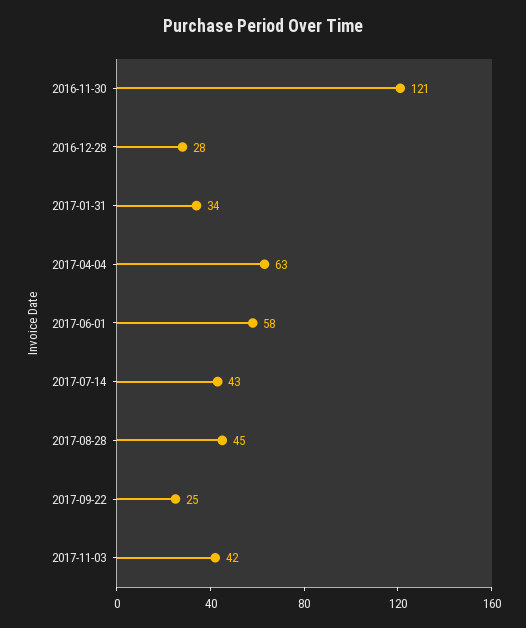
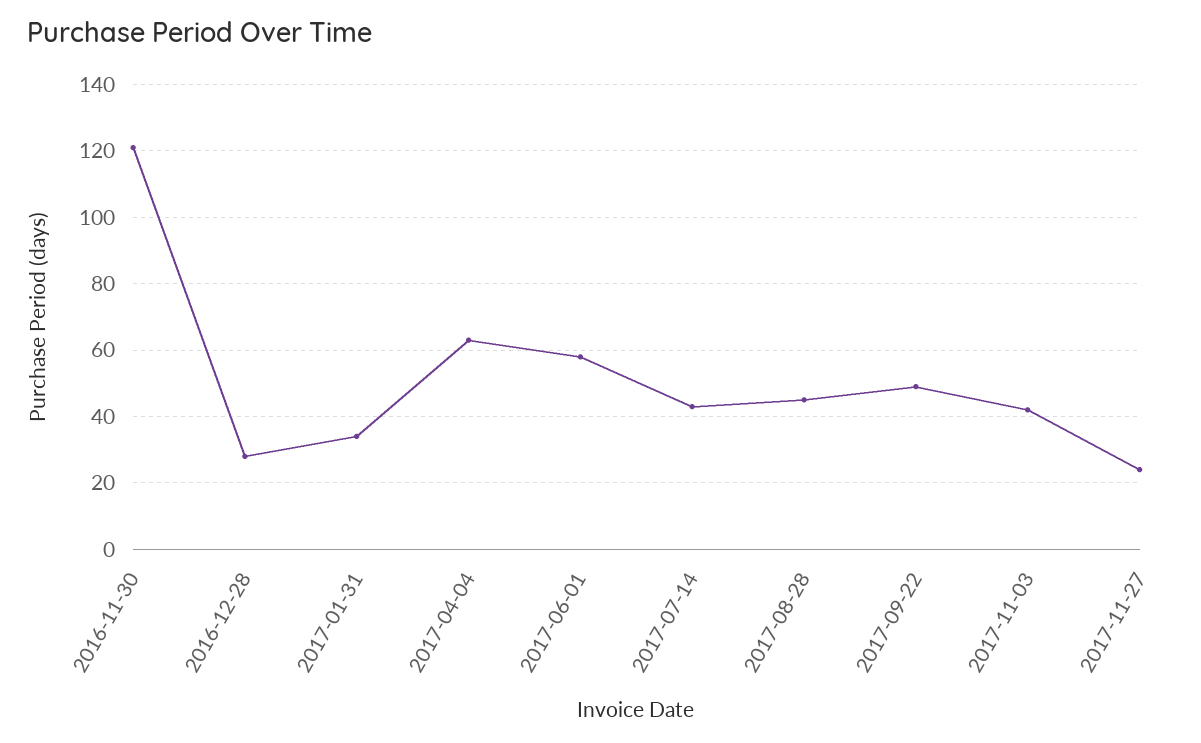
2017-09-22: 25 -> 50
2017-11-27: none -> 25

